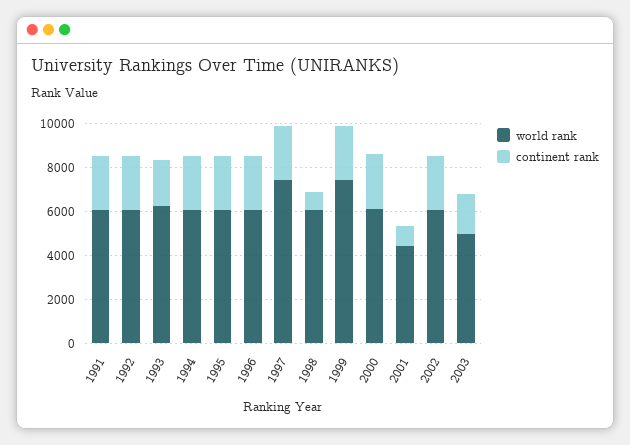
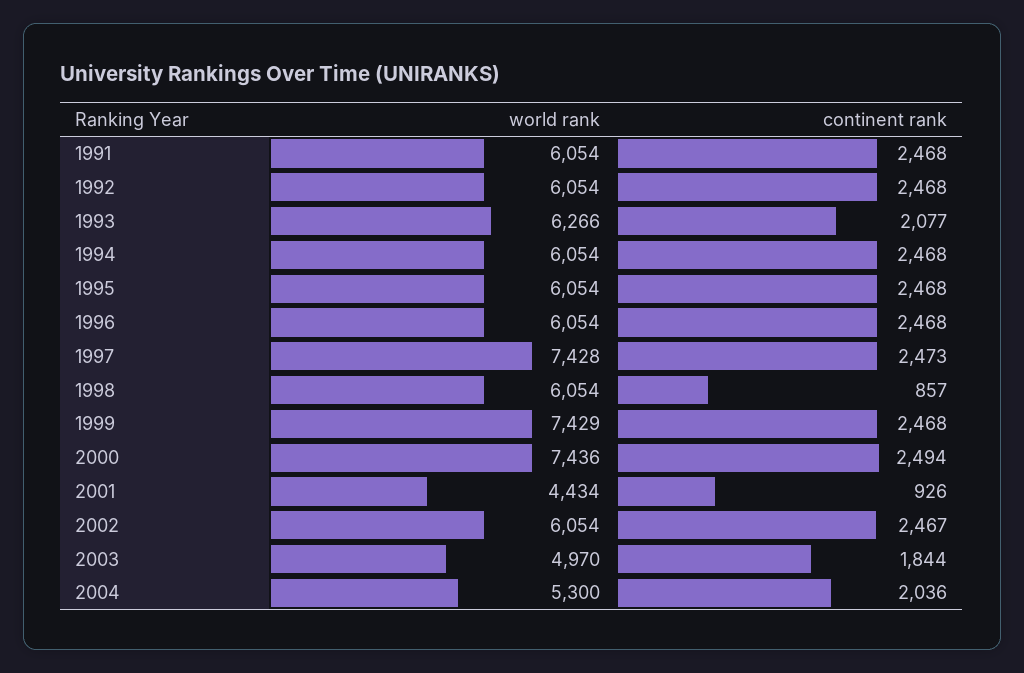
world rank, 2000: 6000 -> 7436
world rank, 2004: none -> 5300
continent rank, 2004: none -> 2036

